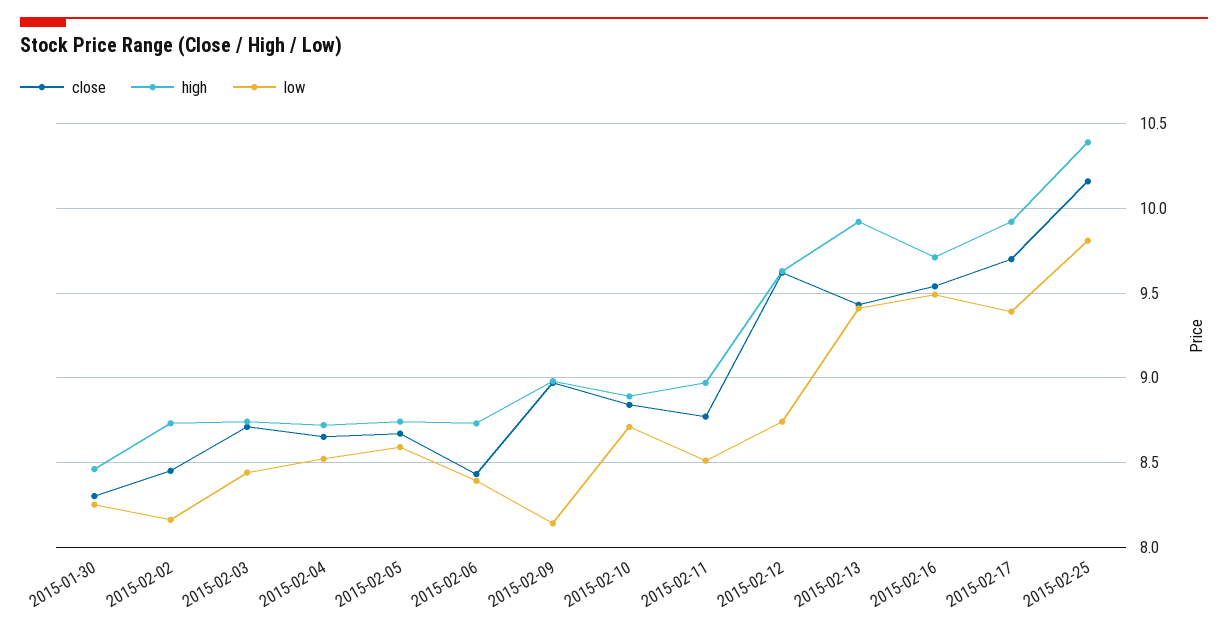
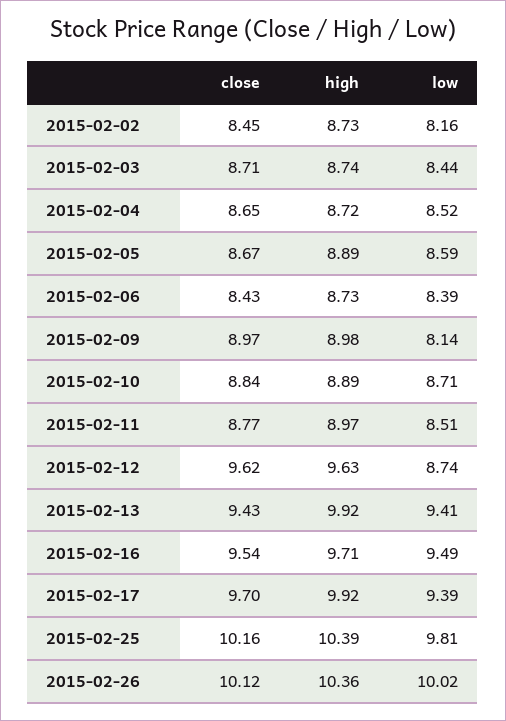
close, 2015-01-30: 8.3 -> none
high, 2015-01-30: 8.45 -> none
low, 2015-01-30: 8.25 -> none
high, 2015-02-05: 8.75 -> 8.89
close, 2015-02-26: none -> 10.12
high, 2015-02-26: none -> 10.36
low, 2015-02-26: none -> 10.02

